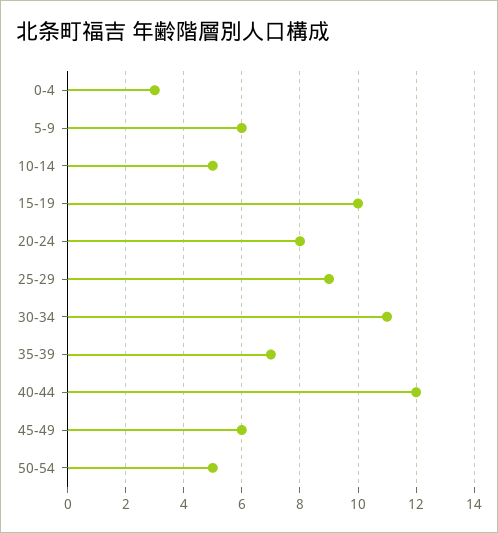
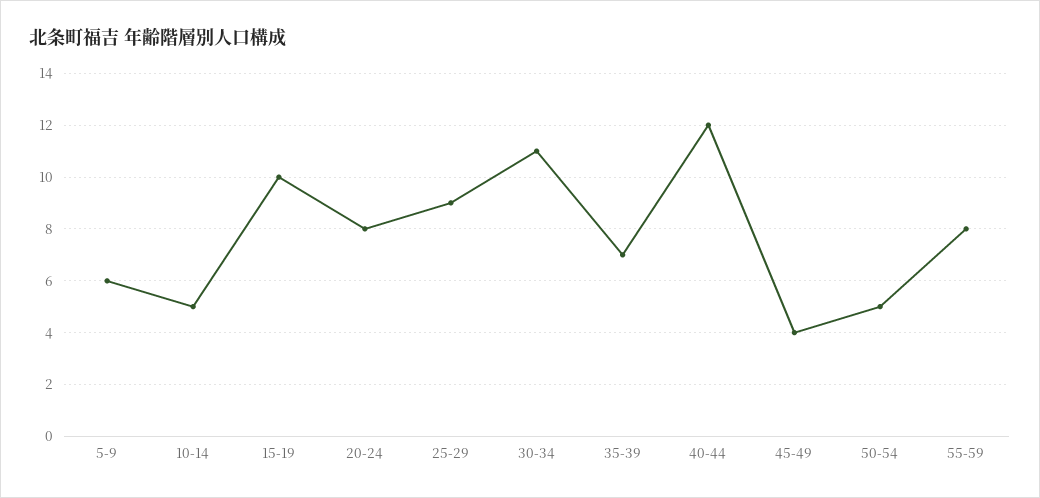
0-4: 3 -> none
45-49: 6 -> 4
55-59: none -> 8

